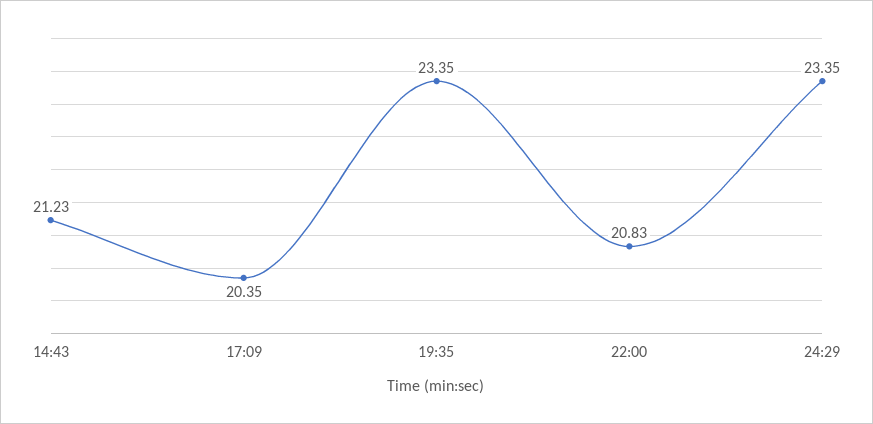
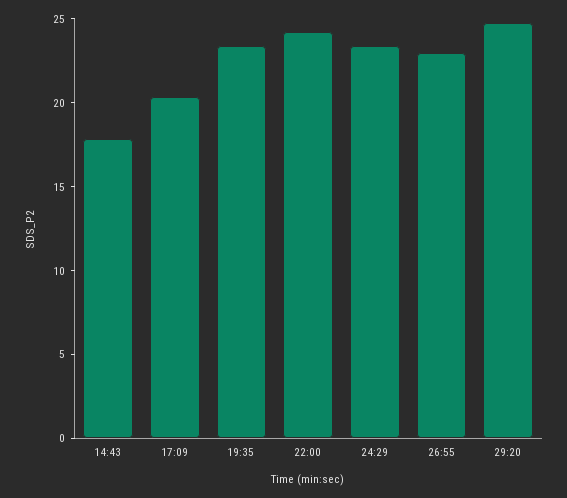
14:43: 21.23 -> 18
22:00: 20.83 -> 24
26:55: none -> 23
29:20: none -> 25

